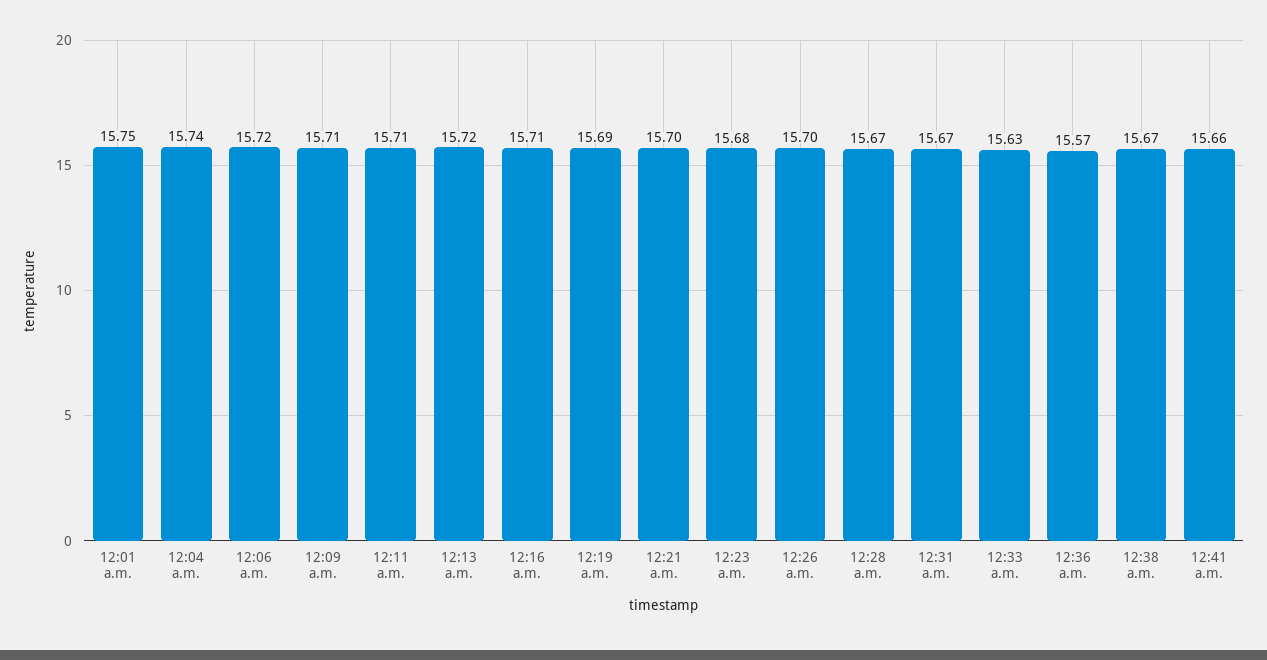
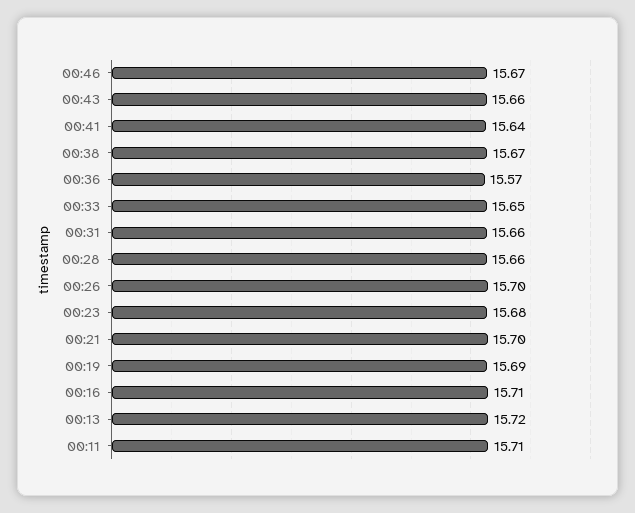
12:01 a.m.: 15.75 -> none
12:04 a.m.: 15.74 -> none
12:06 a.m.: 15.72 -> none
12:09 a.m.: 15.71 -> none
12:28 a.m.: 15.67 -> 15.66
12:31 a.m.: 15.67 -> 15.66
12:33 a.m.: 15.63 -> 15.65
12:41 a.m.: 15.66 -> 15.64
00:46: none -> 15.67
00:43: none -> 15.66

